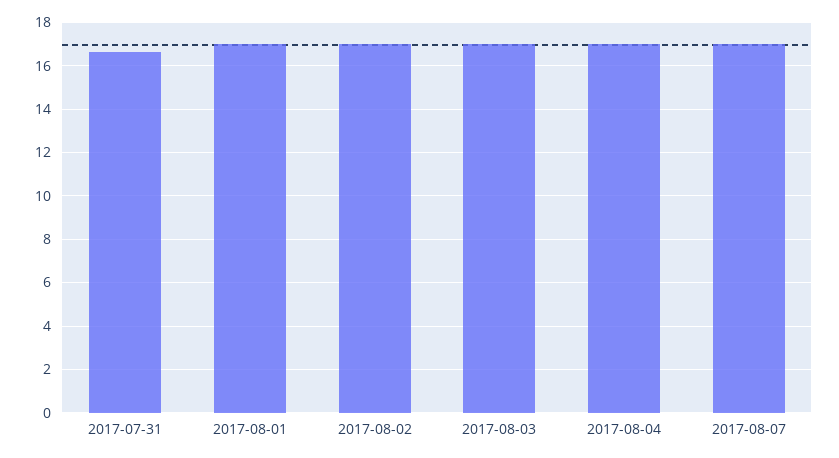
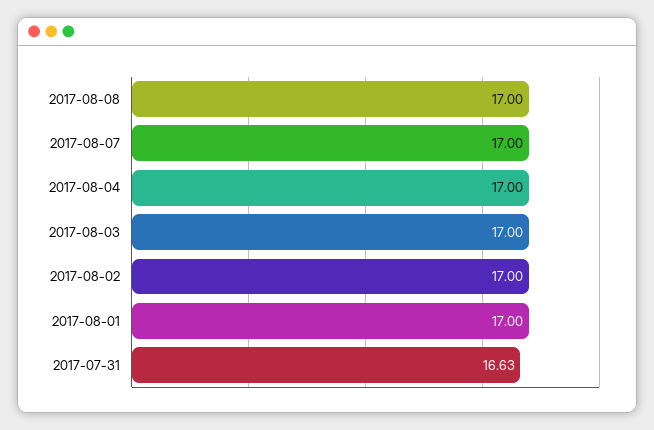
2017-08-08: none -> 17

